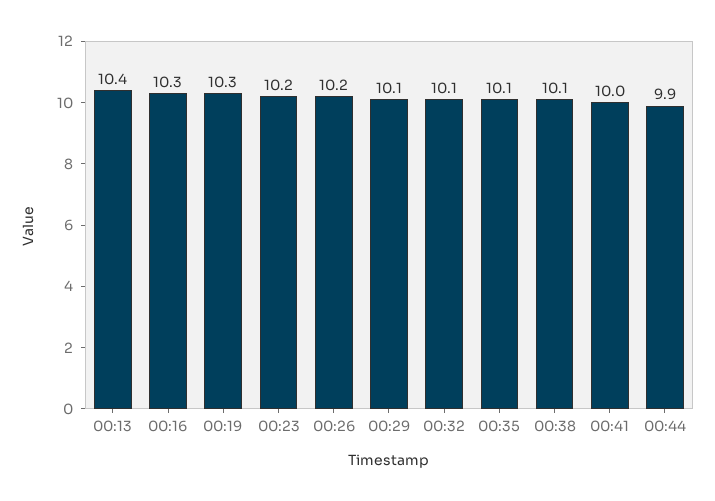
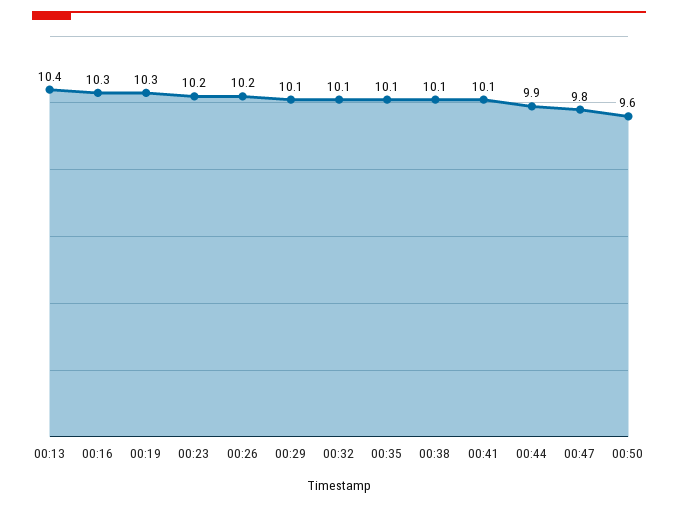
00:41: 10 -> 10.1
00:47: none -> 9.8
00:50: none -> 9.6

